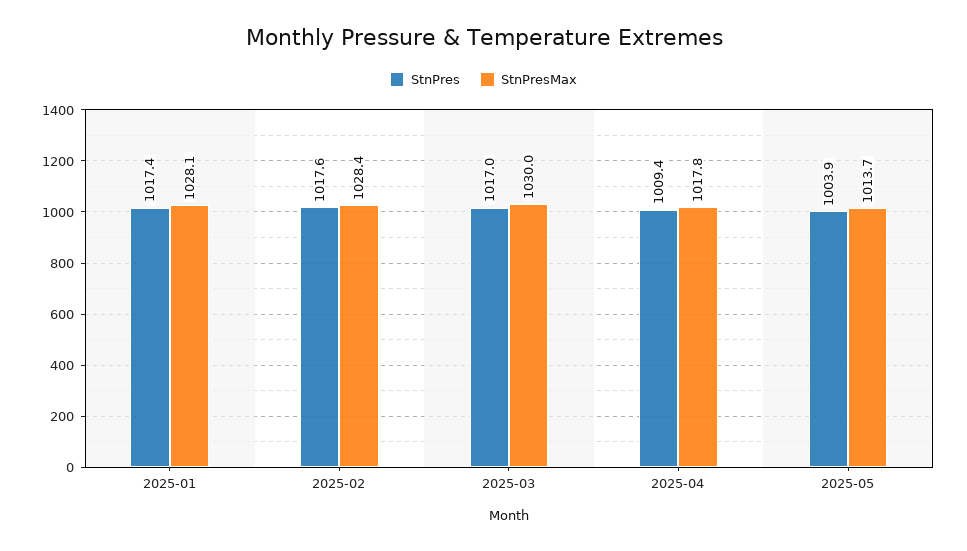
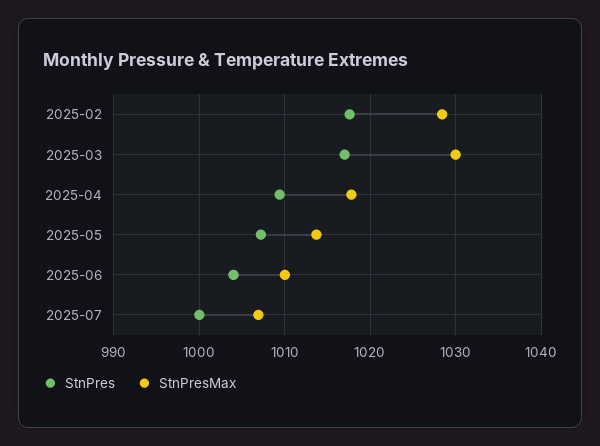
StnPres, 2025-01: 1017.4 -> none
StnPresMax, 2025-01: 1028.1 -> none
StnPres, 2025-05: 1003.9 -> 1007
StnPres, 2025-06: none -> 1004
StnPresMax, 2025-06: none -> 1010
StnPres, 2025-07: none -> 1000
StnPresMax, 2025-07: none -> 1007

